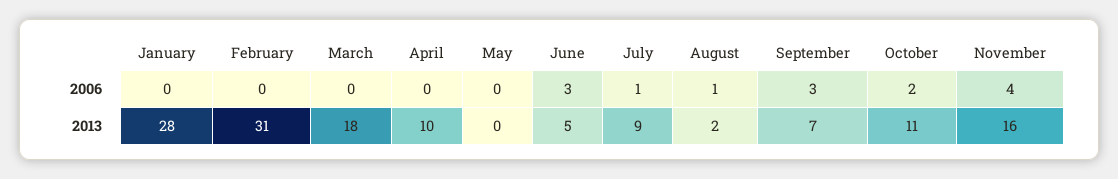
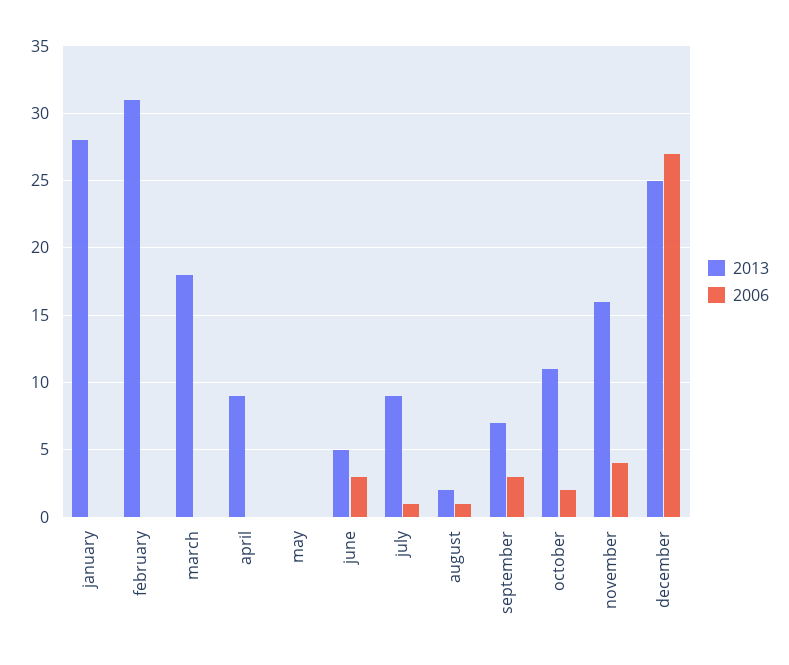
2013, April: 10 -> 9
2013, december: none -> 25
2006, december: none -> 27

